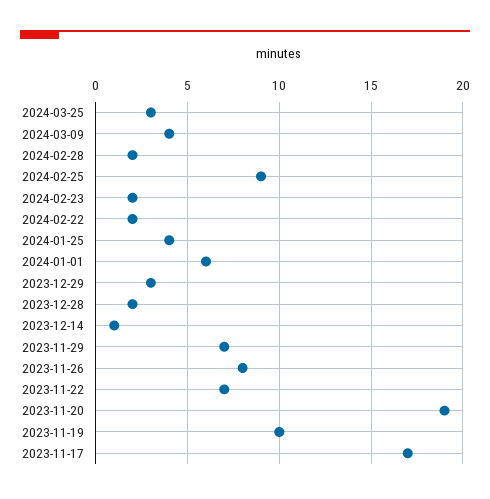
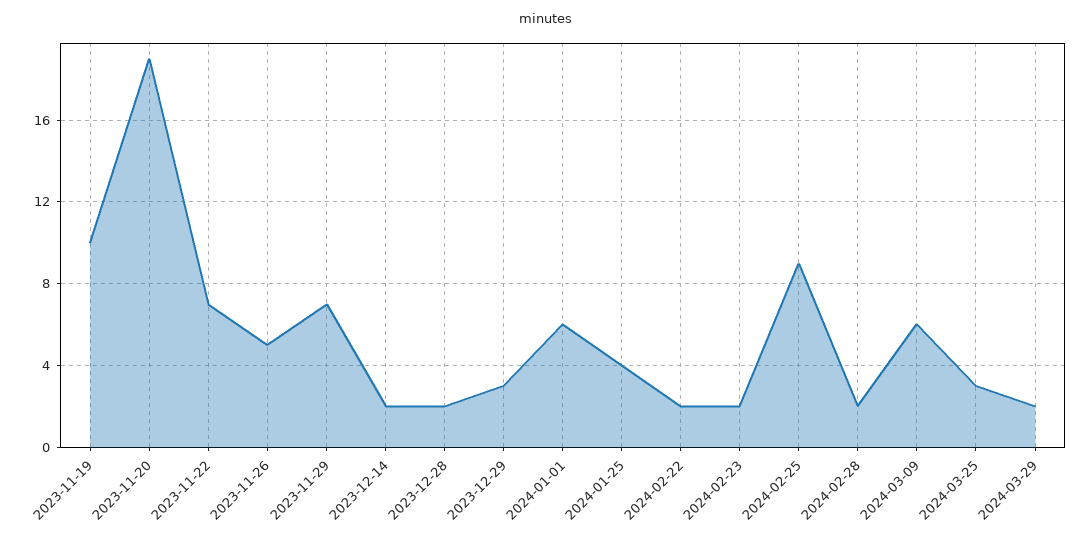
2024-03-09: 4 -> 6
2023-12-14: 1 -> 2
2023-11-26: 8 -> 5
2023-11-17: 17 -> none
2024-03-29: none -> 2

